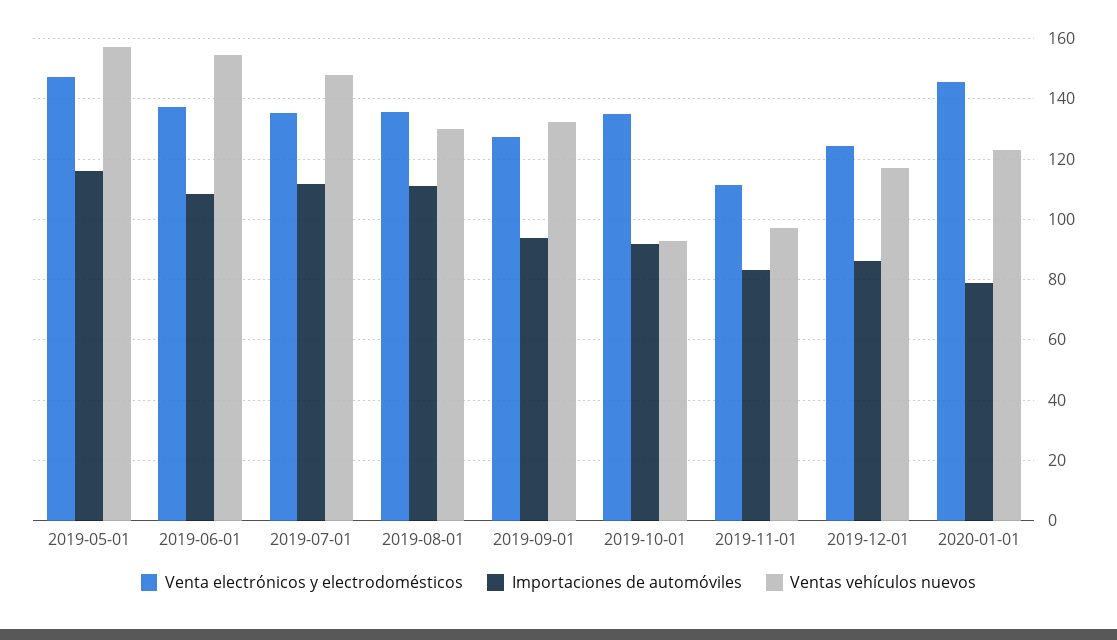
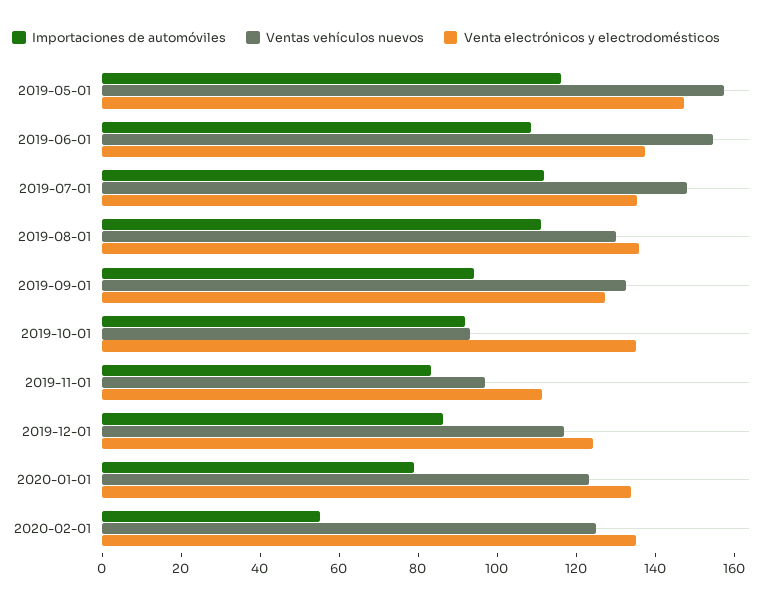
Venta electrónicos y electrodomésticos, 2020-01-01: 146 -> 135
Importaciones de automóviles, 2020-02-01: none -> 55
Ventas vehículos nuevos, 2020-02-01: none -> 125
Venta electrónicos y electrodomésticos, 2020-02-01: none -> 135

